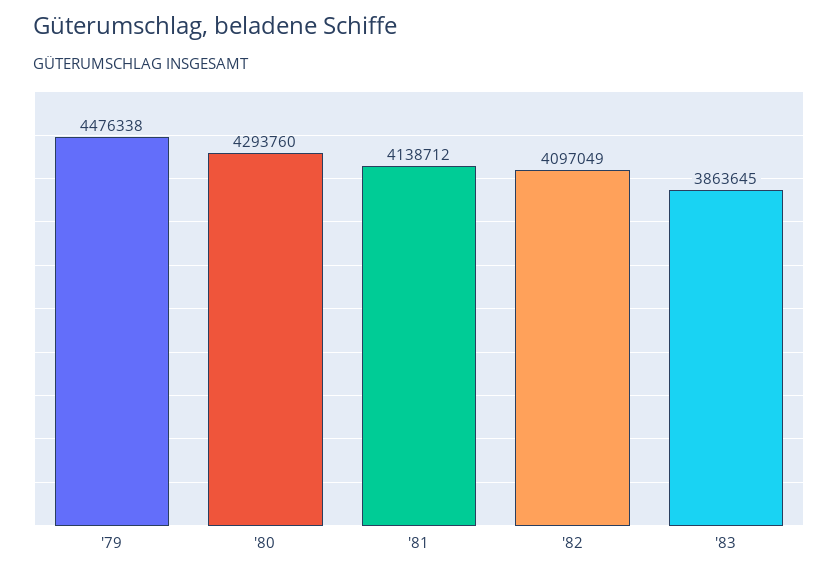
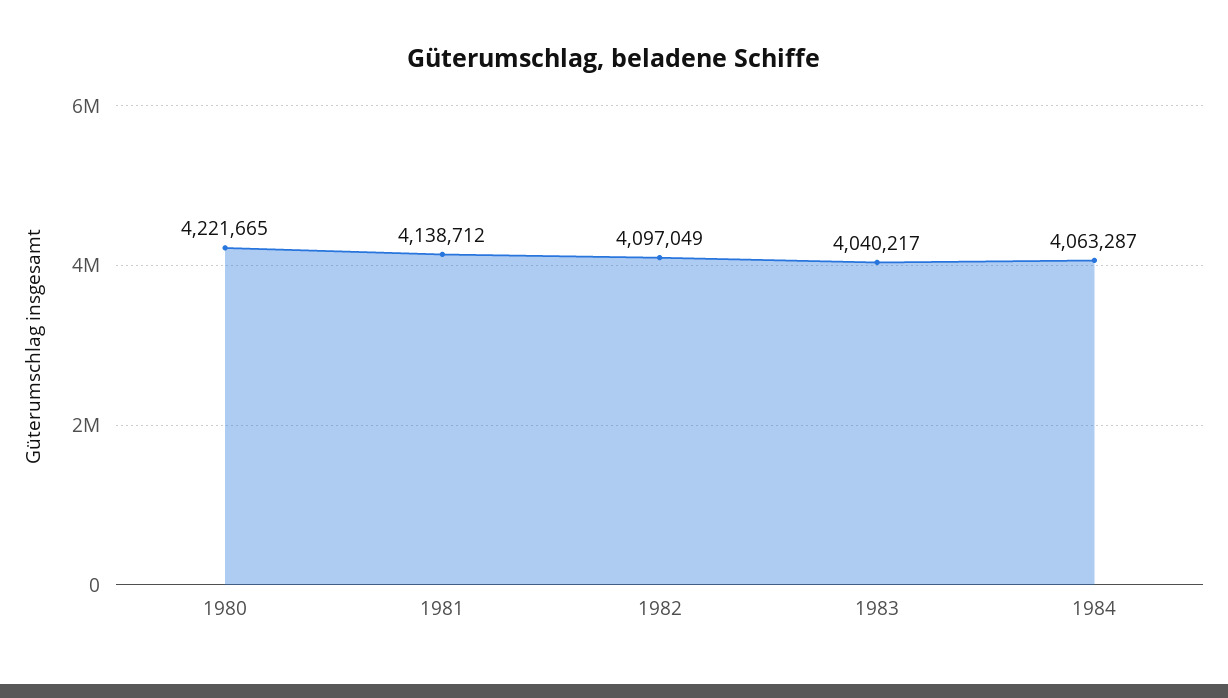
'79: 4476338 -> none
'80: 4293760 -> 4221665
'83: 3863645 -> 4040217
1984: none -> 4063287

